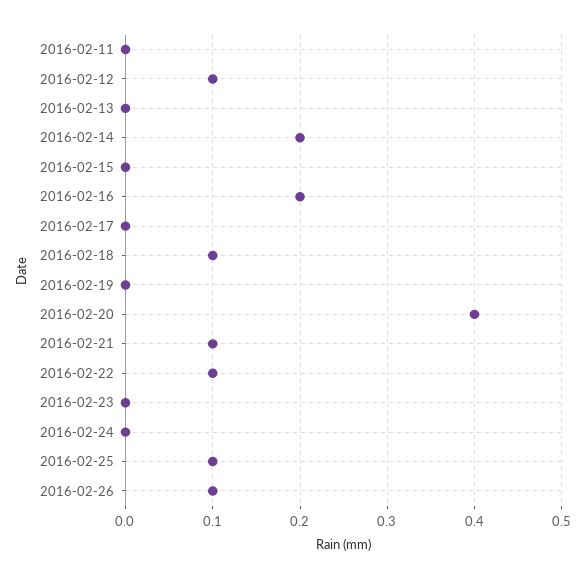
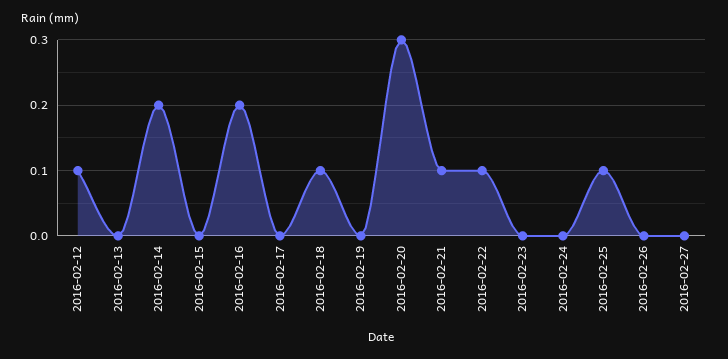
2016-02-11: 0 -> none
2016-02-20: 0.4 -> 0.3
2016-02-26: 0.1 -> 0
2016-02-27: none -> 0

